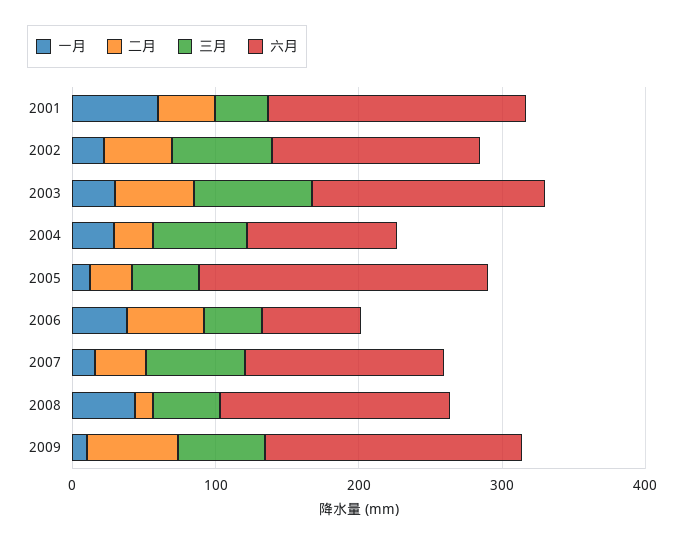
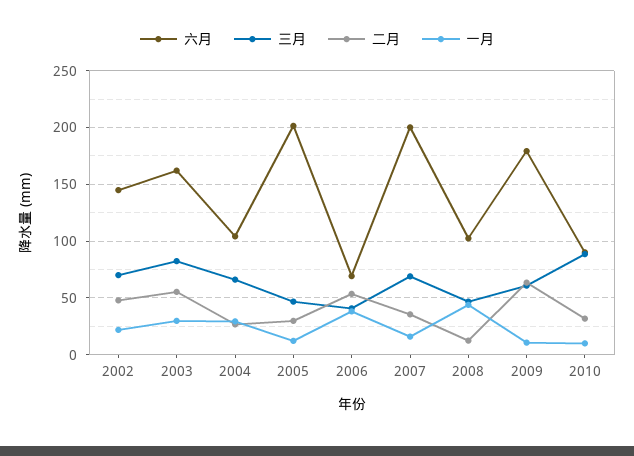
一月, 2001: 60 -> none
二月, 2001: 40 -> none
三月, 2001: 40 -> none
六月, 2001: 180 -> none
六月, 2007: 140 -> 200
六月, 2008: 160 -> 100
六月, 2010: none -> 90
三月, 2010: none -> 90
二月, 2010: none -> 30
一月, 2010: none -> 10

